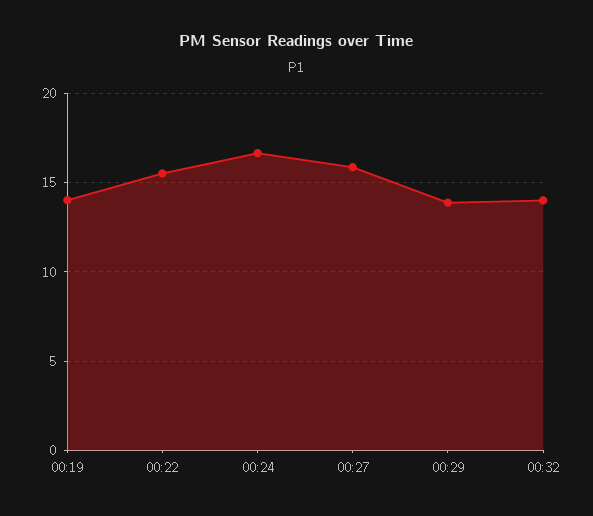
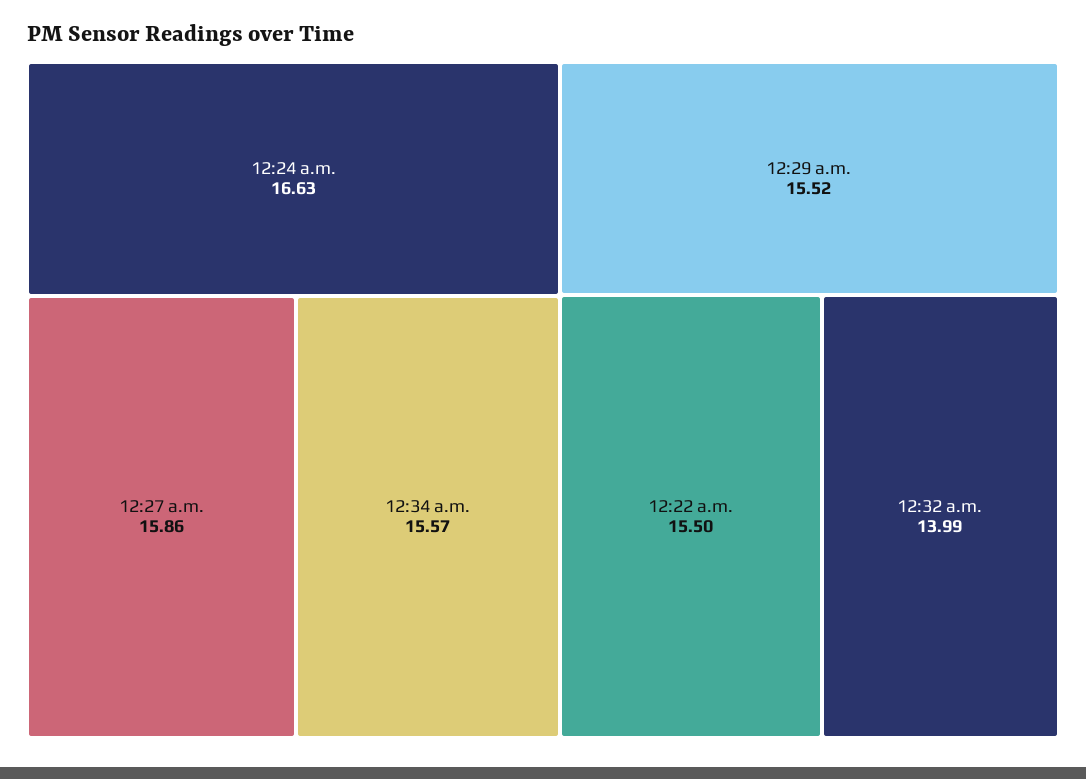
00:19: 14 -> none
00:29: 14 -> 15.52
12:34 a.m.: none -> 15.57

